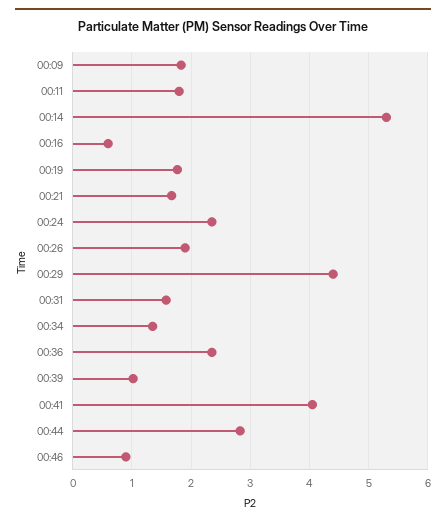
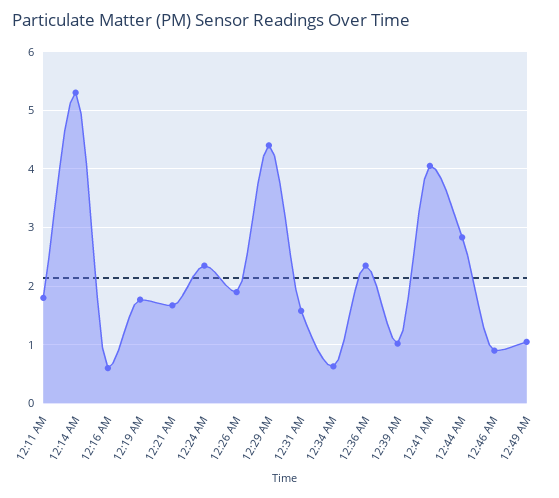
00:09: 1.8 -> none
00:34: 1.4 -> 0.6
12:49 AM: none -> 1

